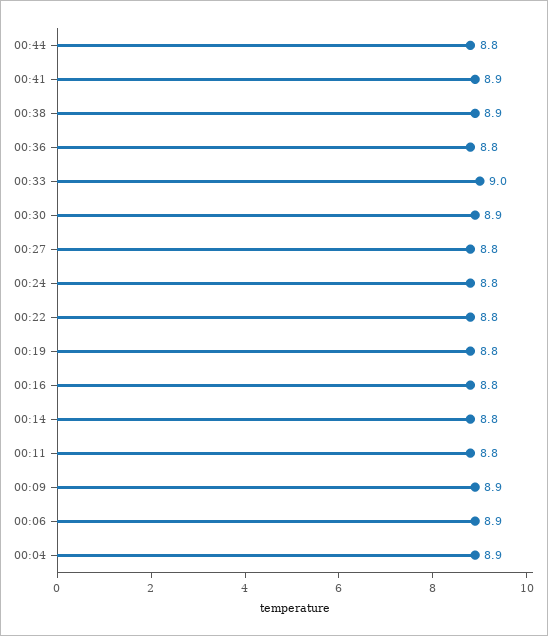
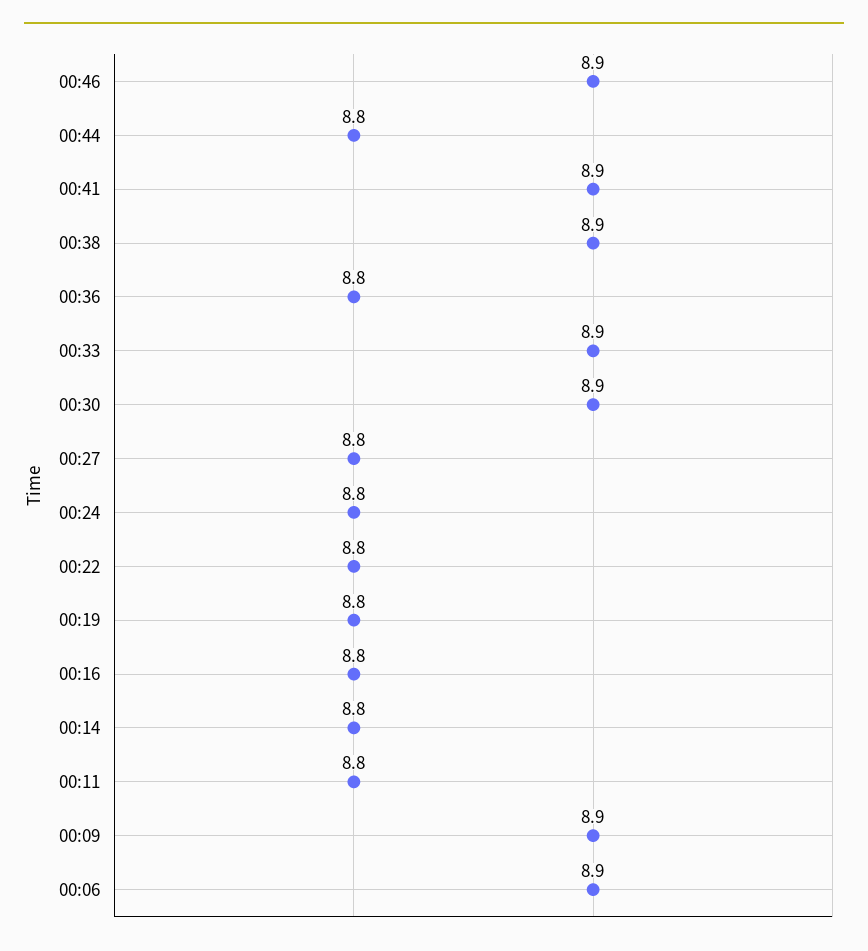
00:33: 9 -> 8.9
00:04: 8.9 -> none
00:46: none -> 8.9

